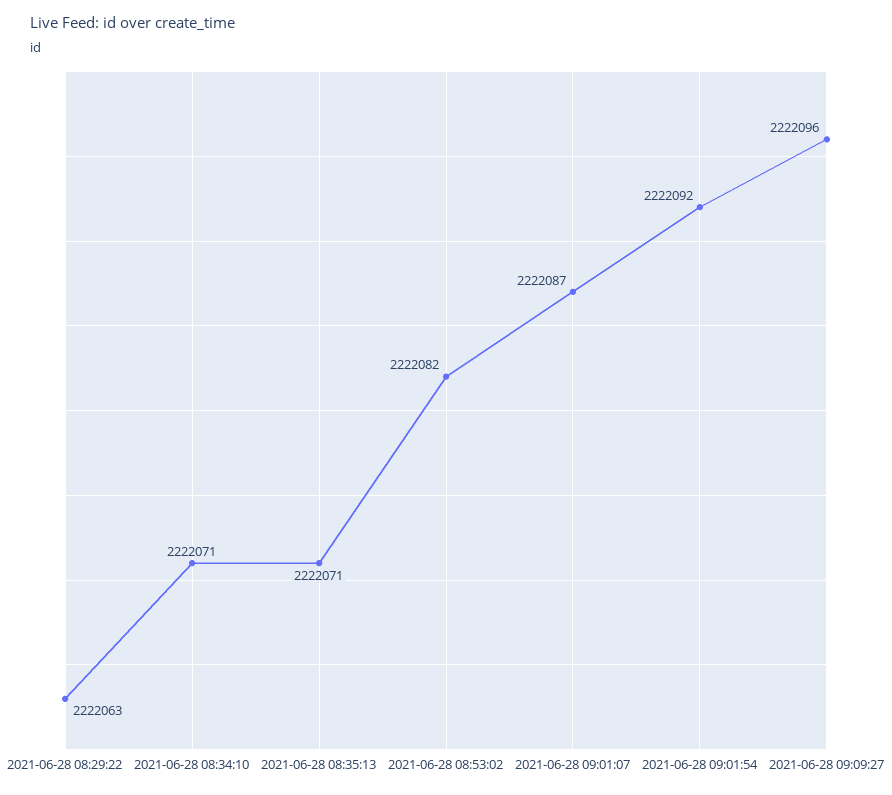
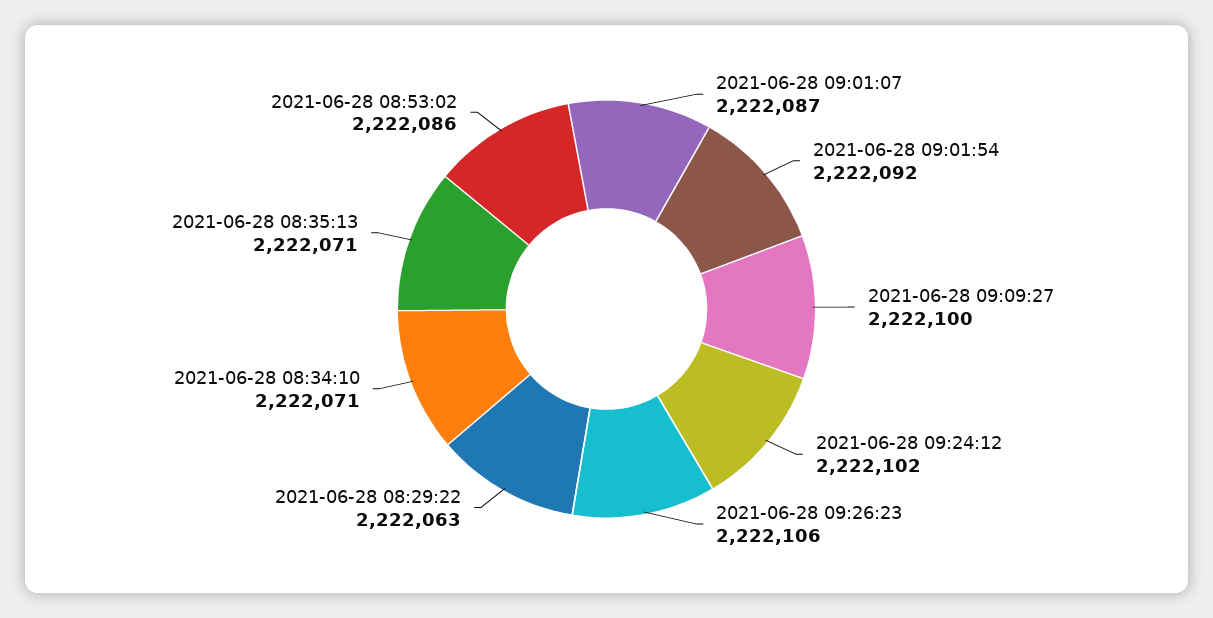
2021-06-28 08:53:02: 2222082 -> 2222086
2021-06-28 09:09:27: 2222096 -> 2222100
2021-06-28 09:24:12: none -> 2222102
2021-06-28 09:26:23: none -> 2222106

